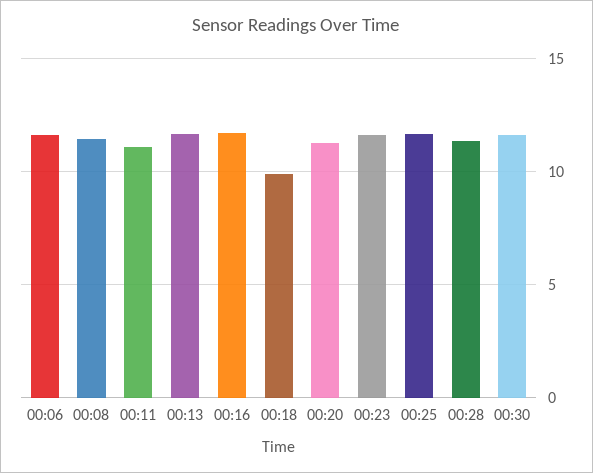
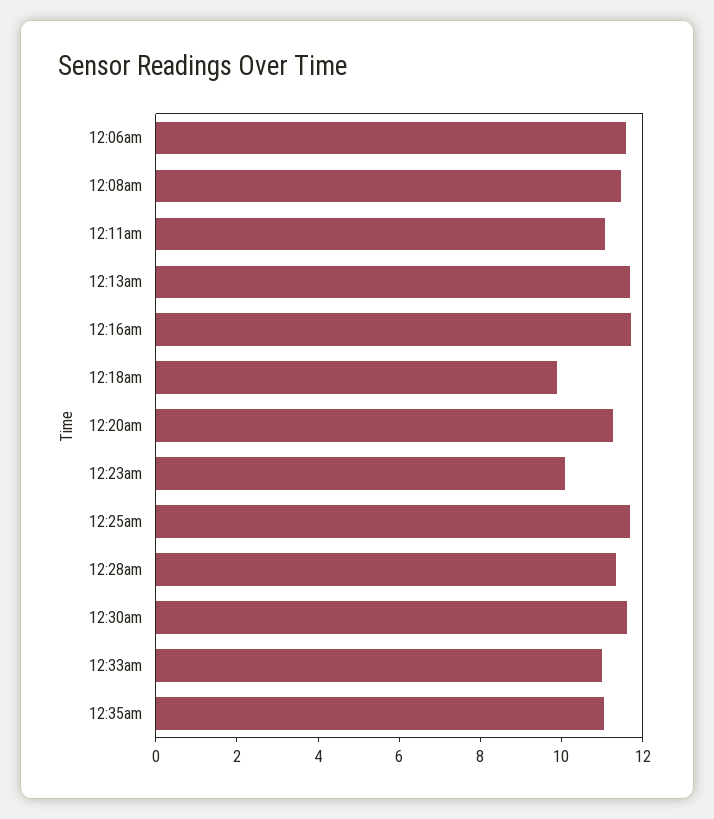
00:23: 11.5 -> 10
12:33am: none -> 11
12:35am: none -> 11

